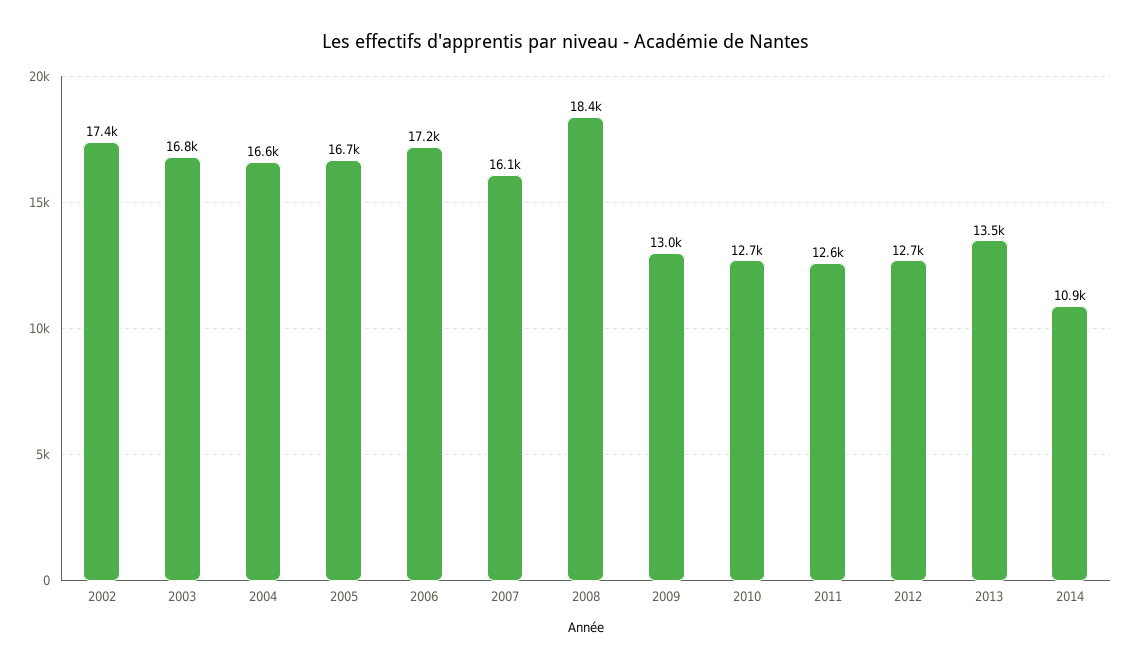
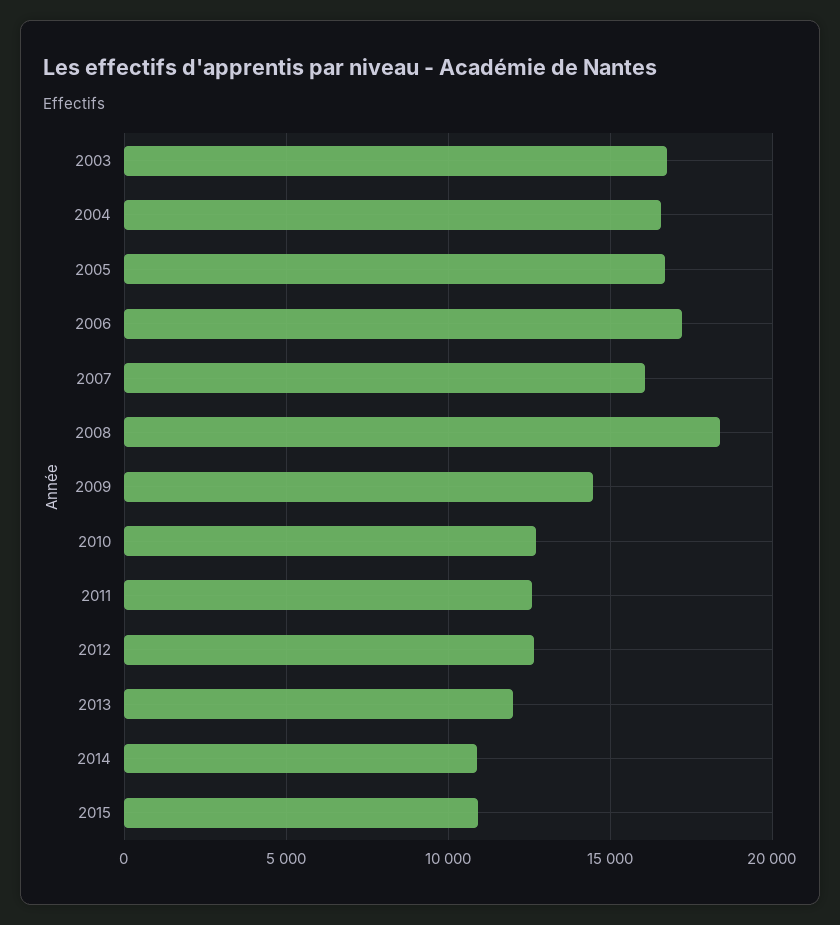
2002: 17400 -> none
2009: 13000 -> 14500
2013: 13500 -> 12000
2015: none -> 11000

